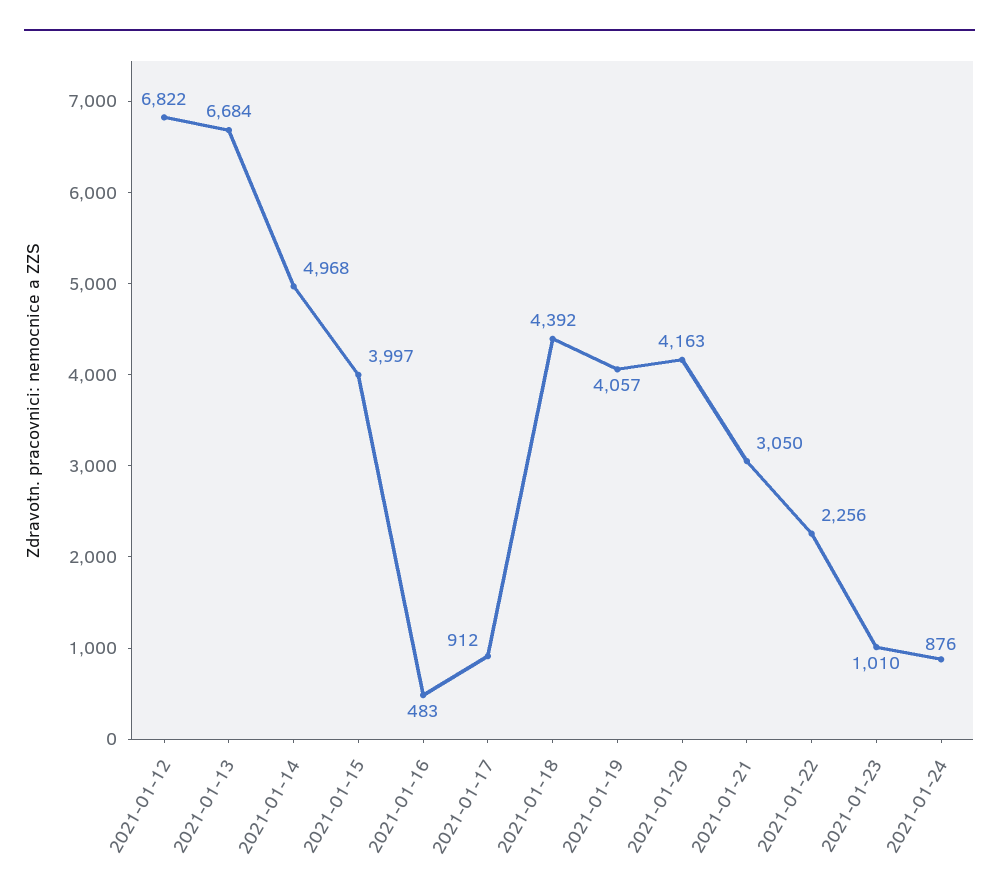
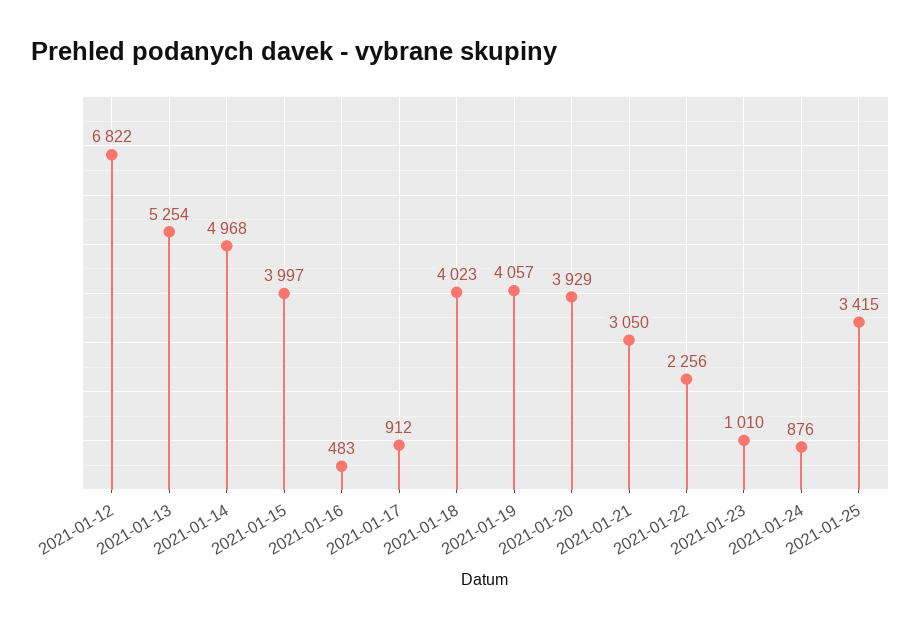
2021-01-13: 6684 -> 5254
2021-01-18: 4392 -> 4023
2021-01-20: 4163 -> 3929
2021-01-25: none -> 3415

